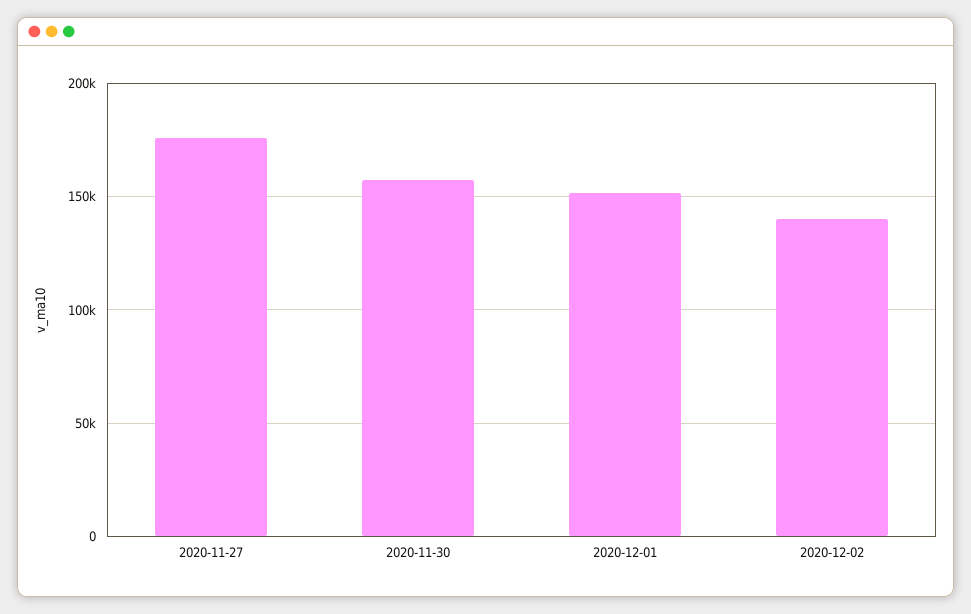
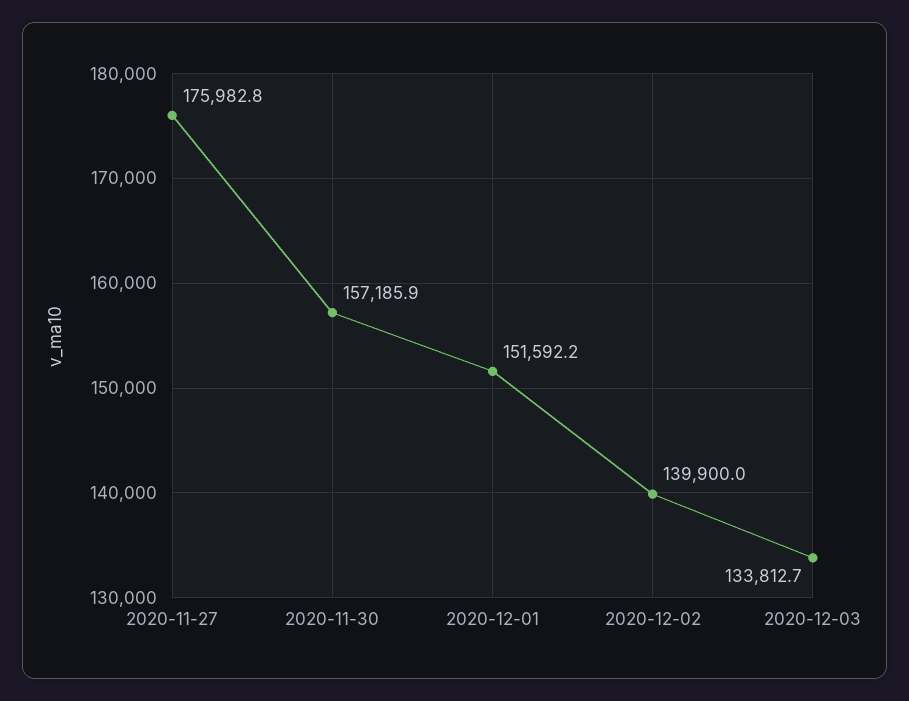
2020-12-03: none -> 133812.7

